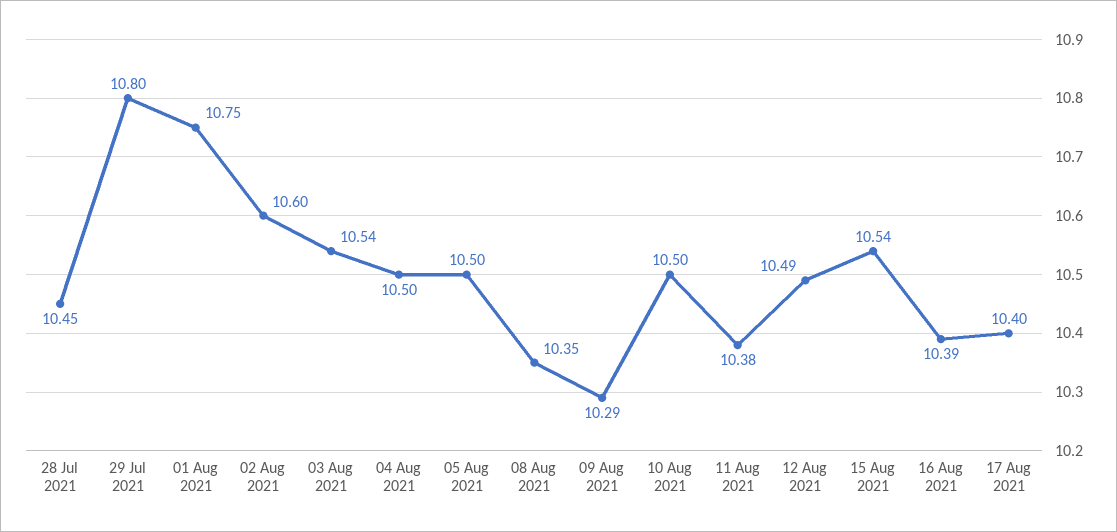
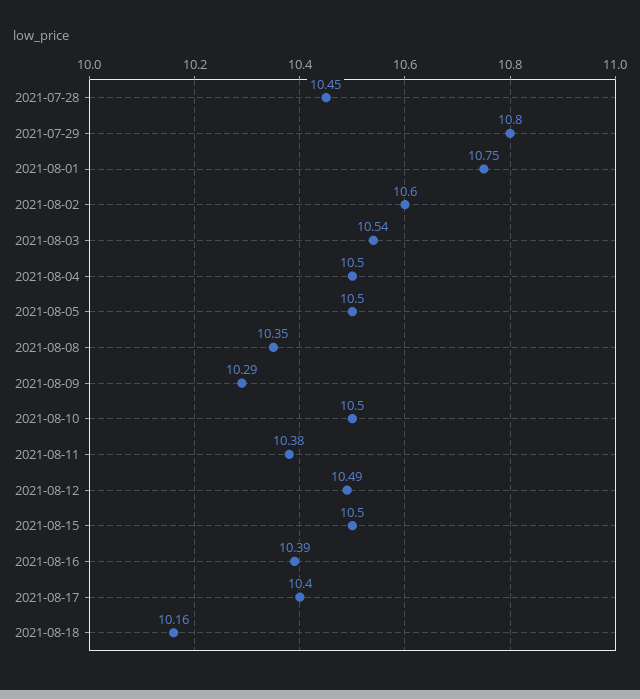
15 Aug 2021: 10.54 -> 10.5
2021-08-18: none -> 10.16

